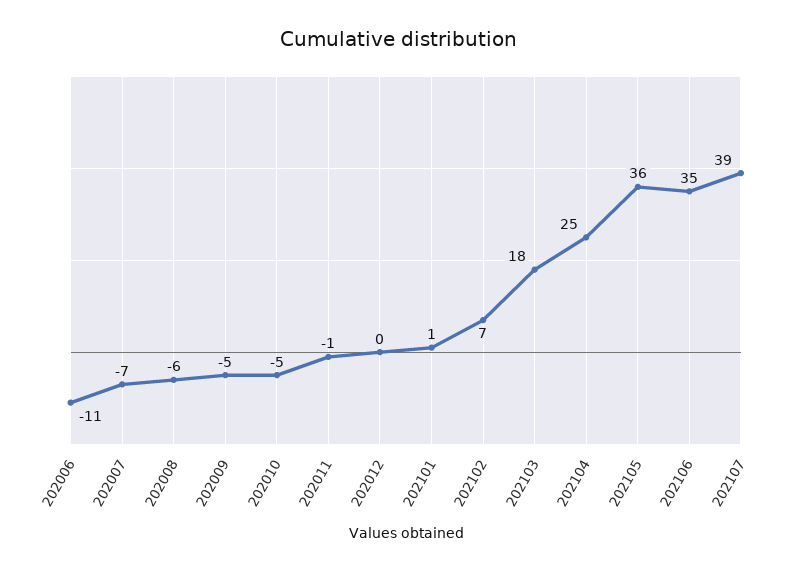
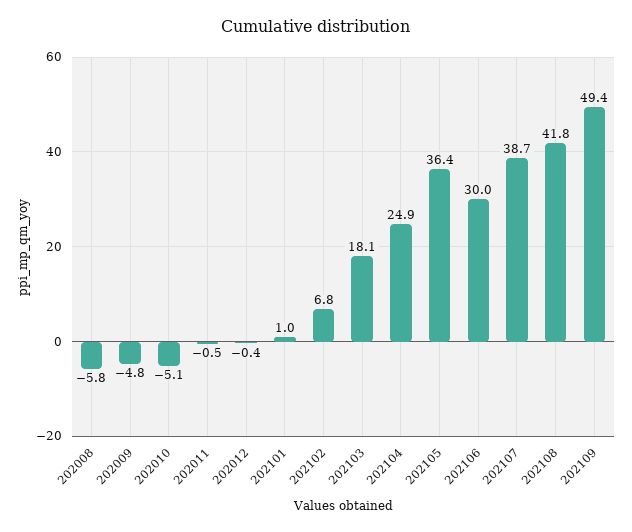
202006: -11 -> none
202007: -7 -> none
202106: 35 -> 30
202108: none -> 41.8
202109: none -> 49.4

